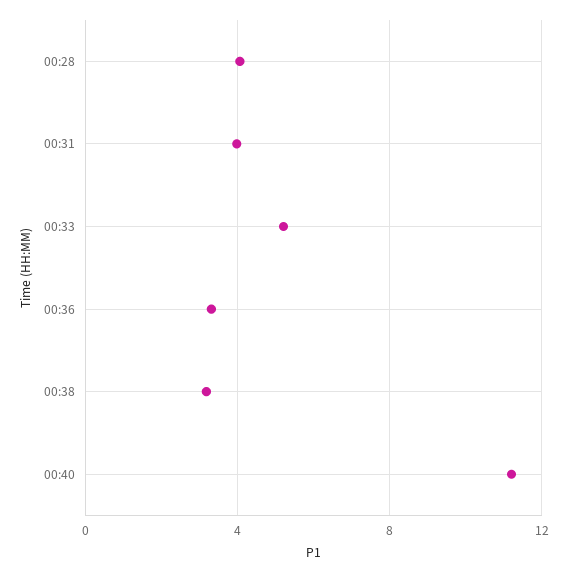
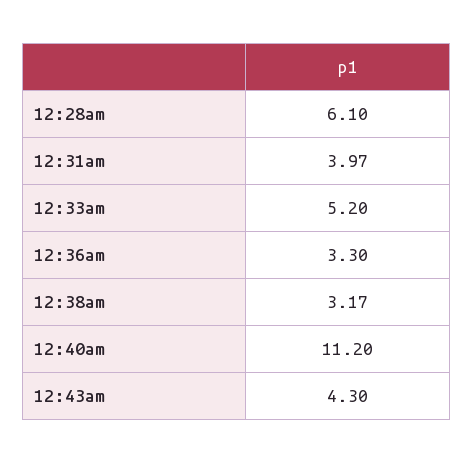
00:28: 4 -> 6.1
12:43am: none -> 4.3

